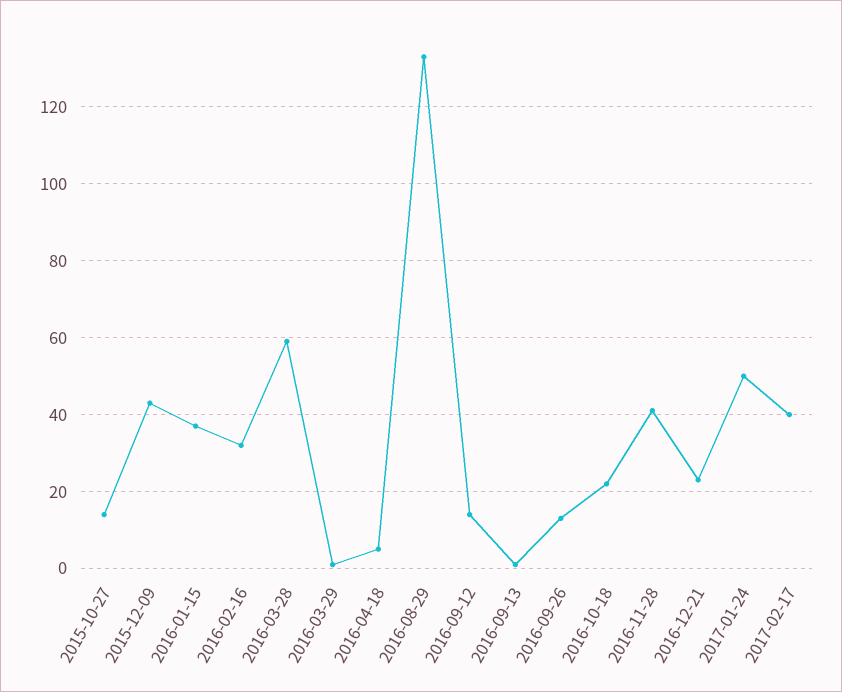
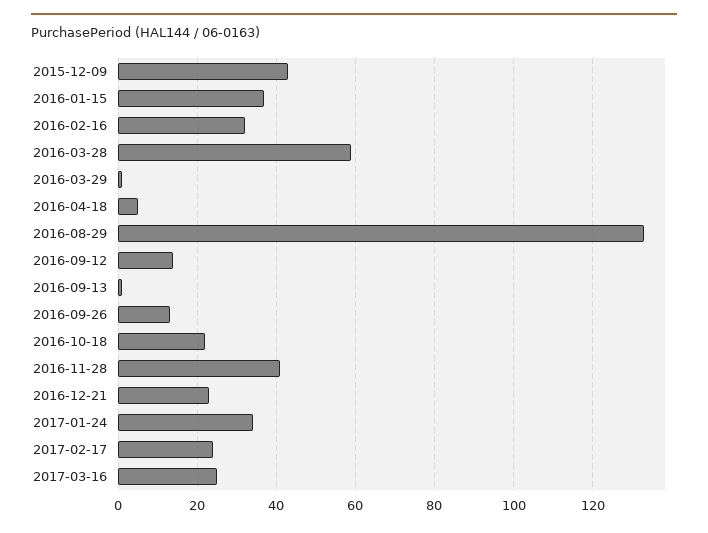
2015-10-27: 15 -> none
2017-01-24: 50 -> 35
2017-02-17: 40 -> 25
2017-03-16: none -> 25

